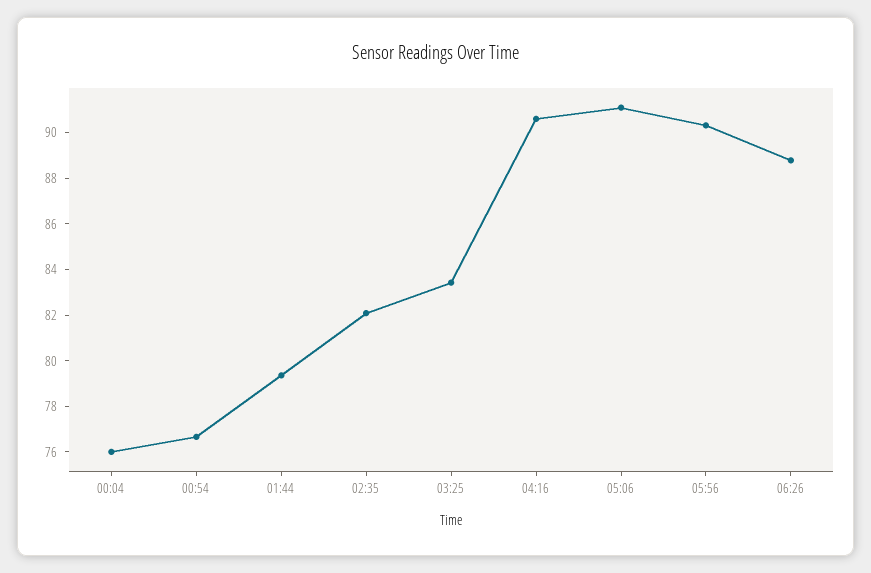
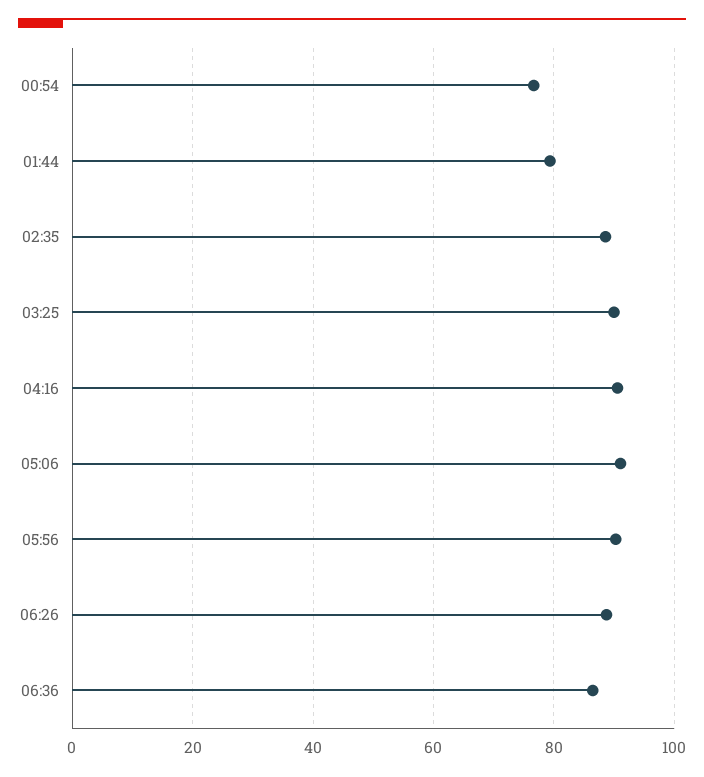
00:04: 76 -> none
02:35: 82 -> 88
03:25: 83.5 -> 90
06:36: none -> 86

